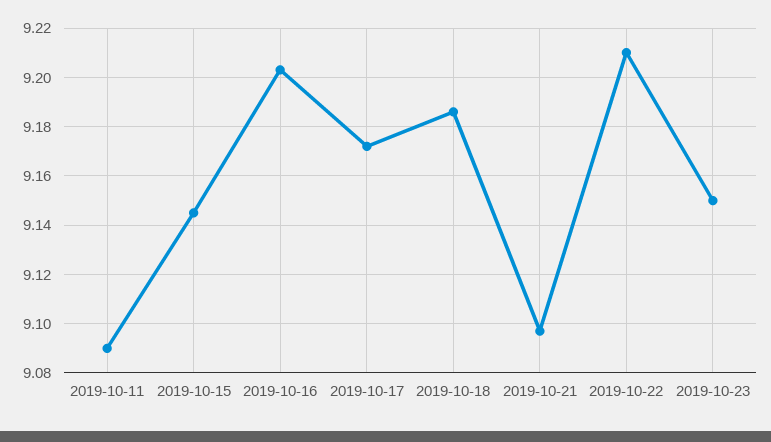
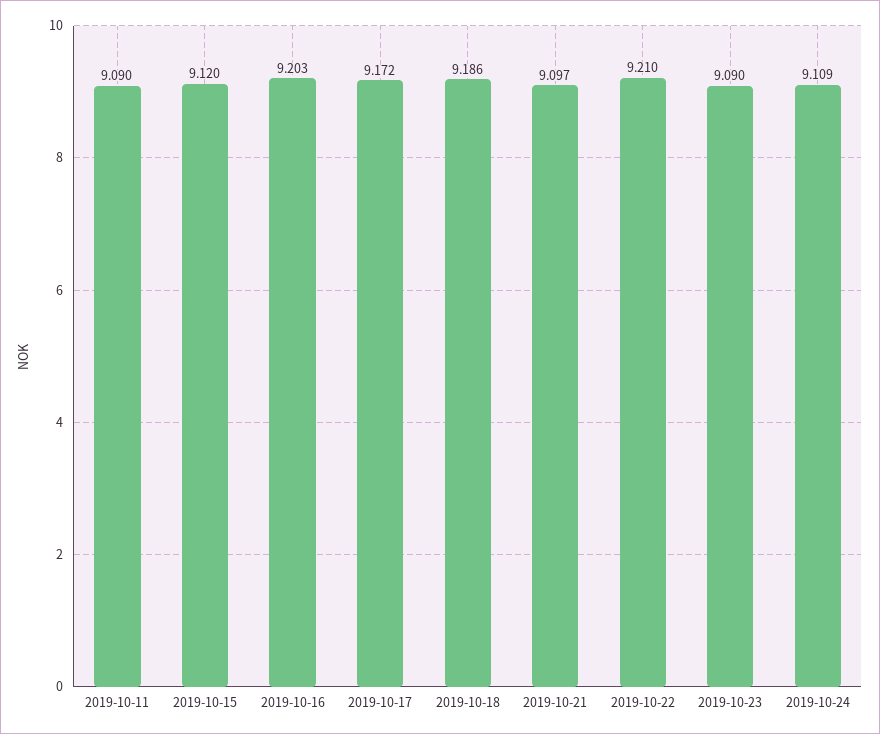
2019-10-15: 9.145 -> 9.12
2019-10-23: 9.15 -> 9.09
2019-10-24: none -> 9.109

